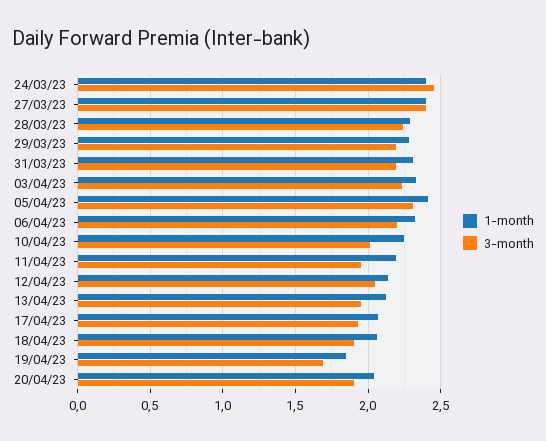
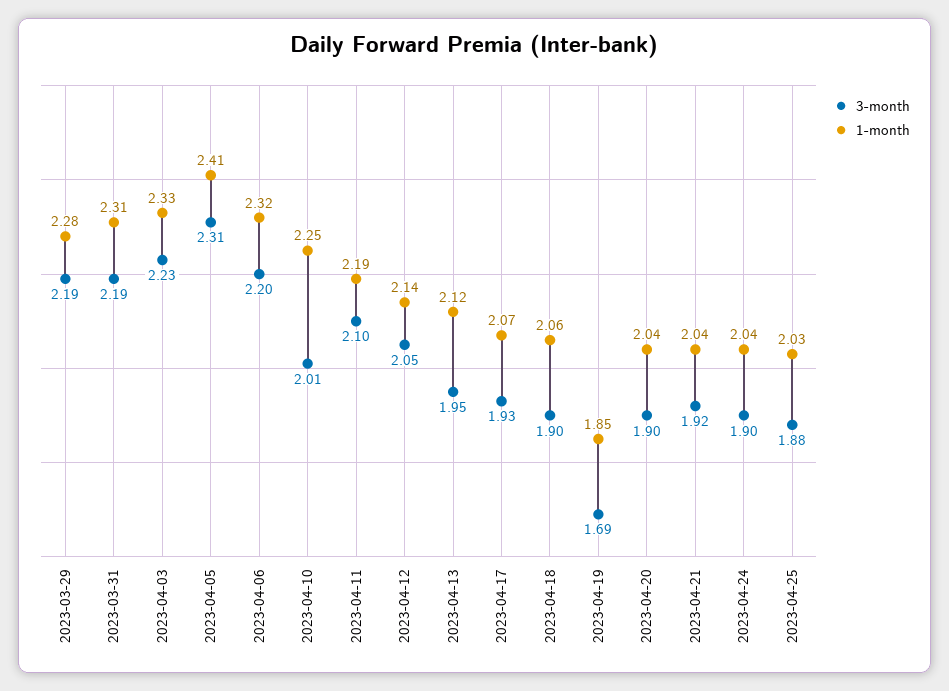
1-month, 24/03/23: 2.4 -> none
3-month, 24/03/23: 2.45 -> none
1-month, 27/03/23: 2.4 -> none
3-month, 27/03/23: 2.4 -> none
1-month, 28/03/23: 2.3 -> none
3-month, 28/03/23: 2.25 -> none
3-month, 11/04/23: 1.95 -> 2.1
3-month, 2023-04-21: none -> 1.92
1-month, 2023-04-21: none -> 2.04
3-month, 2023-04-24: none -> 1.9
1-month, 2023-04-24: none -> 2.04
3-month, 2023-04-25: none -> 1.88
1-month, 2023-04-25: none -> 2.03

